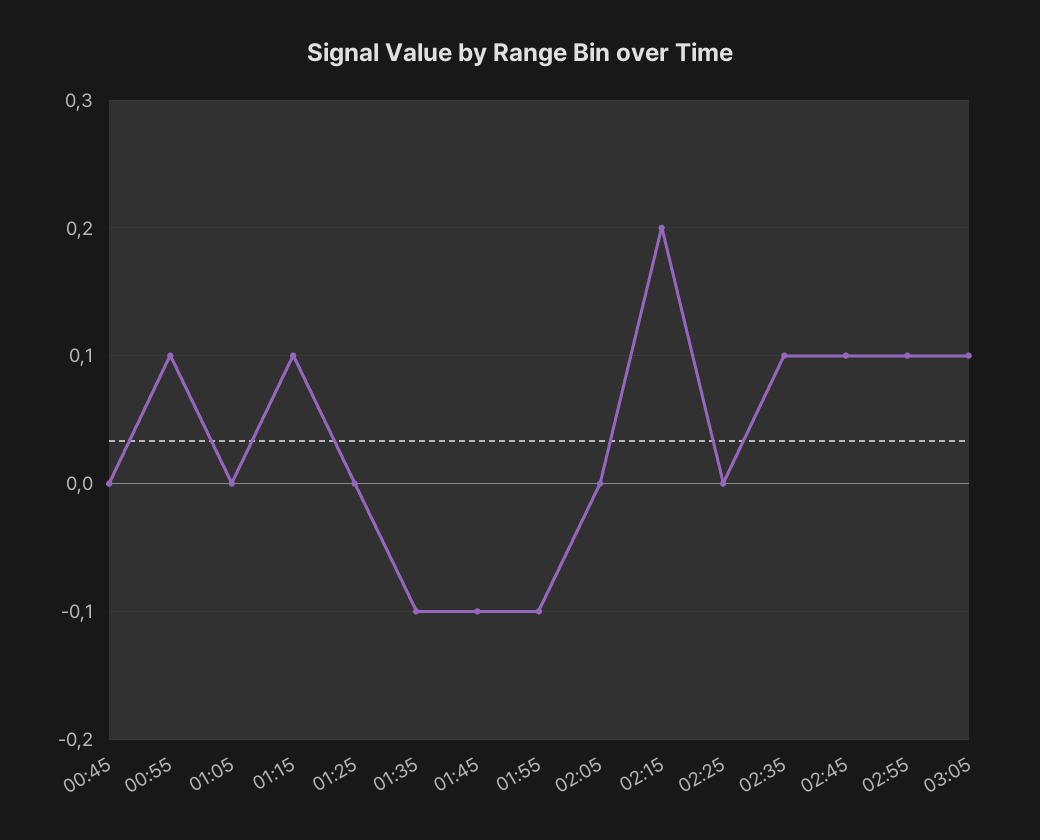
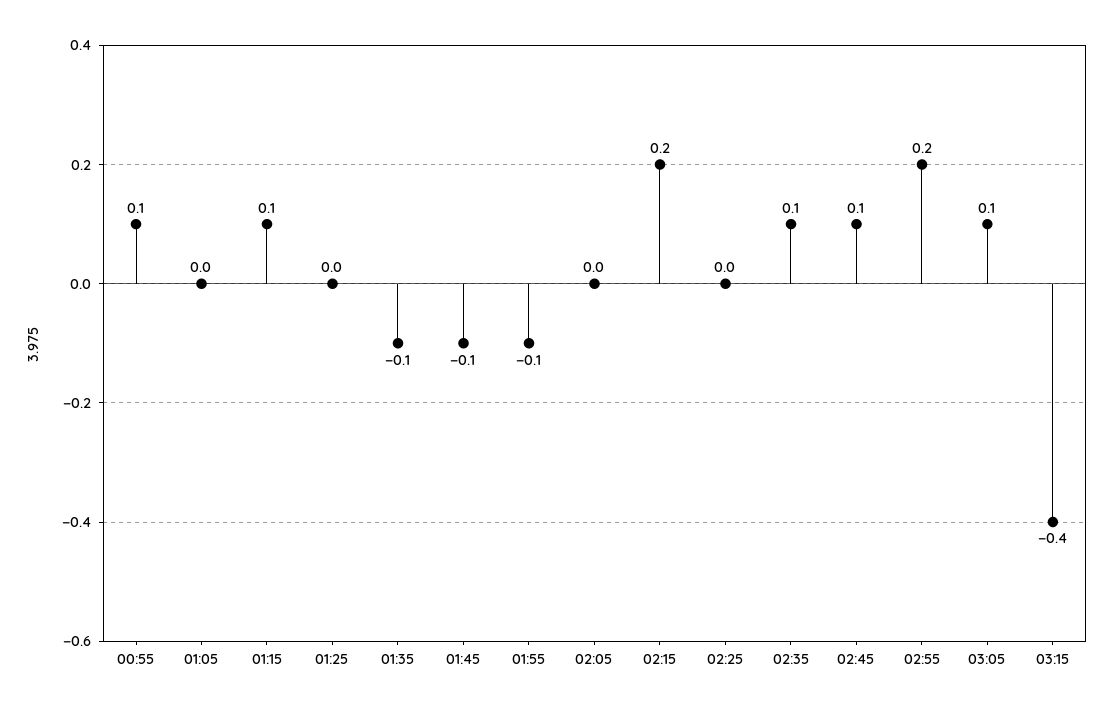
00:45: 0 -> none
02:55: 0.1 -> 0.2
03:15: none -> -0.4

